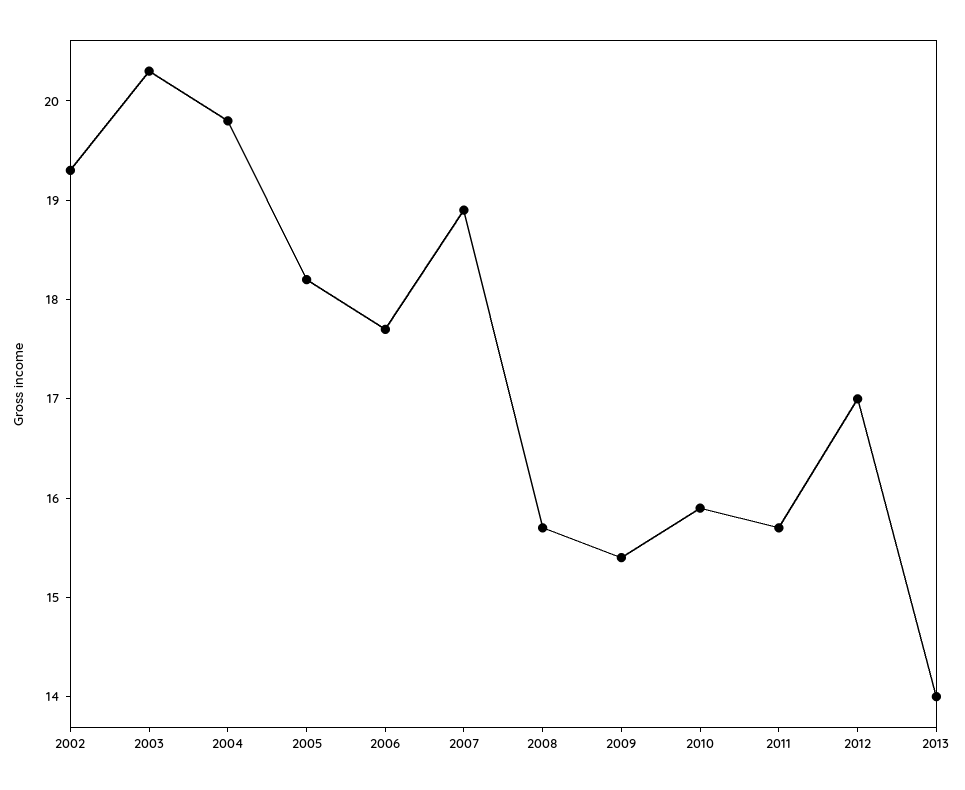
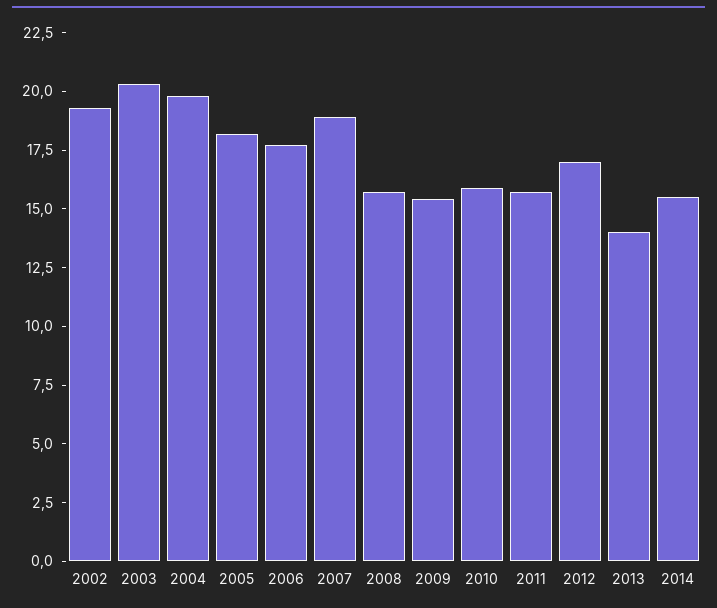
2014: none -> 15.5

